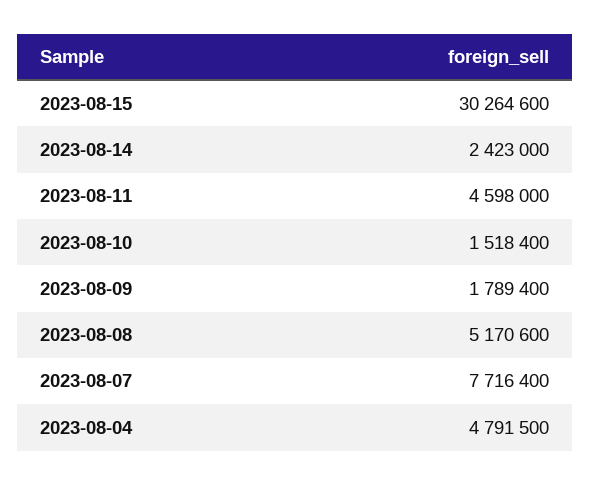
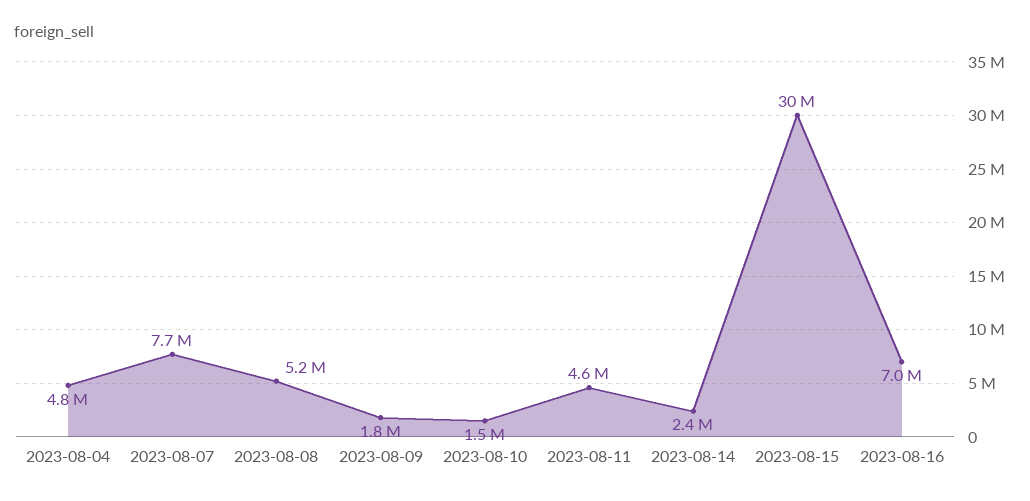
2023-08-16: none -> 7000000

